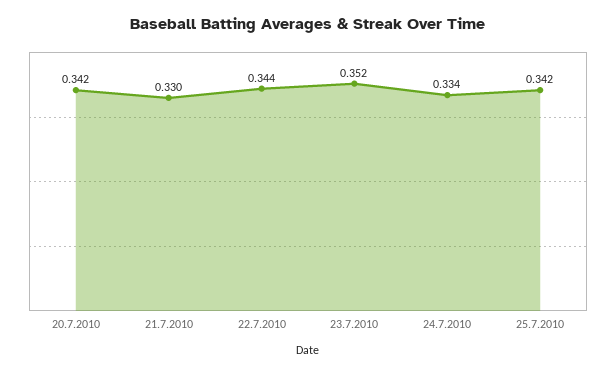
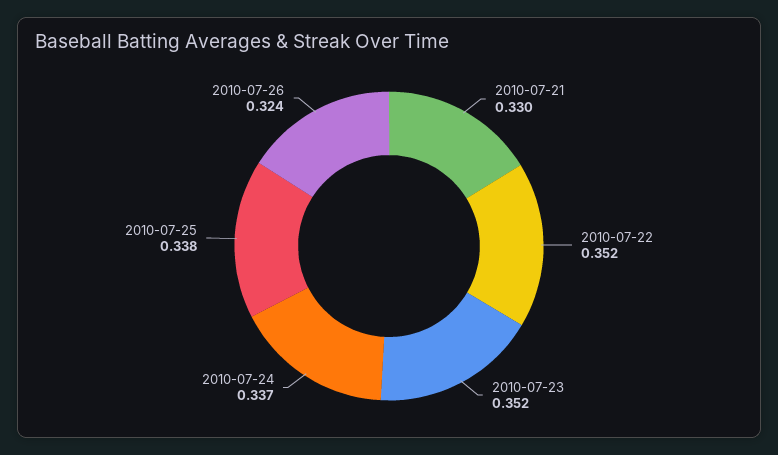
20.7.2010: 0.342 -> none
22.7.2010: 0.344 -> 0.352
24.7.2010: 0.334 -> 0.337
25.7.2010: 0.342 -> 0.338
2010-07-26: none -> 0.324

